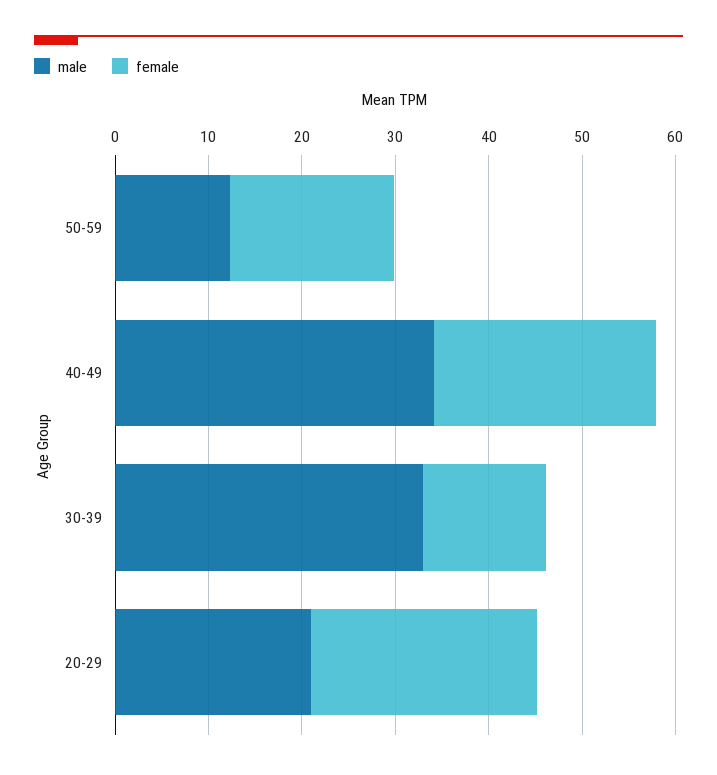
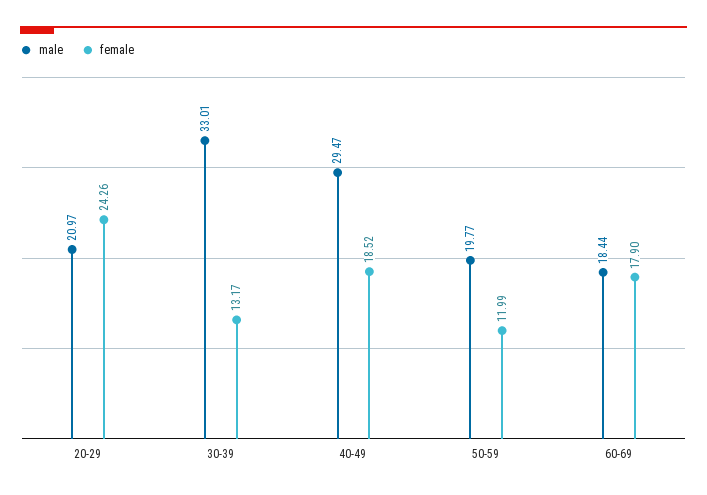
male, 50-59: 12 -> 19.77
female, 50-59: 18 -> 11.99
male, 40-49: 34 -> 29.47
female, 40-49: 24 -> 18.52
male, 60-69: none -> 18.44
female, 60-69: none -> 17.9

